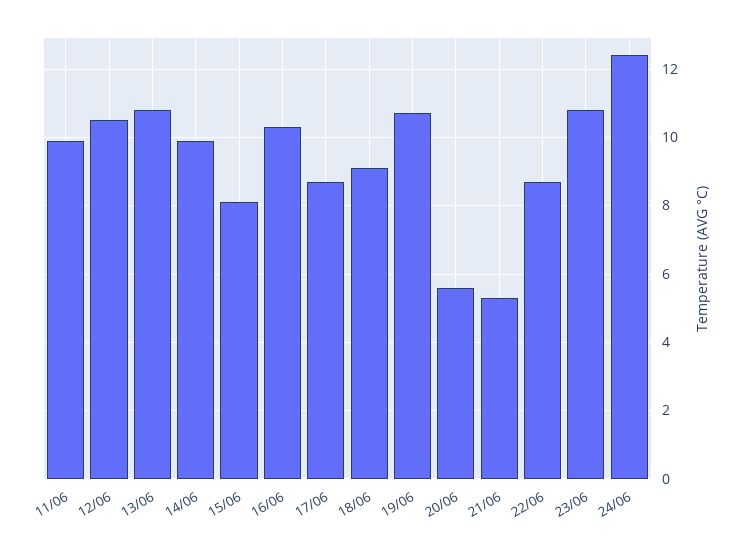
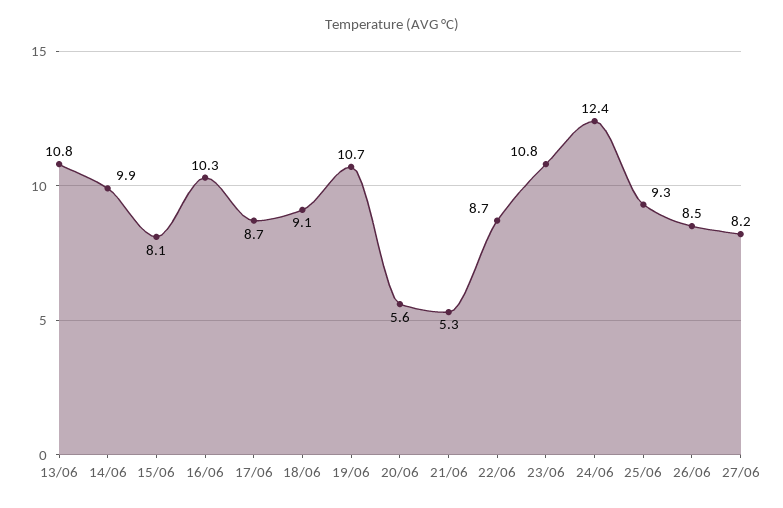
11/06: 10 -> none
12/06: 10.5 -> none
25/06: none -> 9.3
26/06: none -> 8.5
27/06: none -> 8.2

